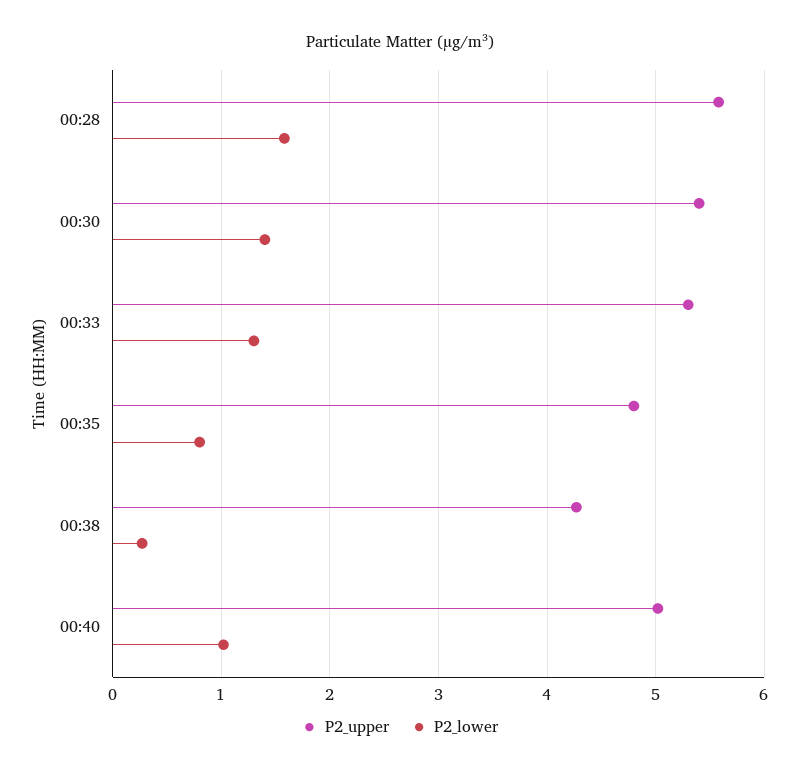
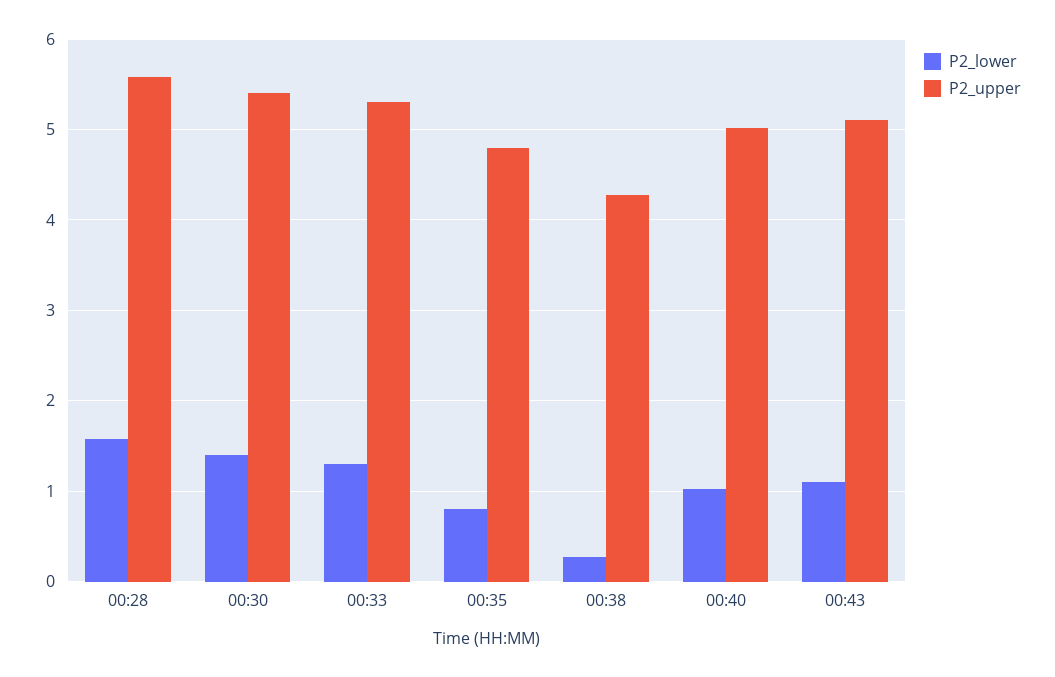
P2_lower, 00:43: none -> 1.1
P2_upper, 00:43: none -> 5.1

